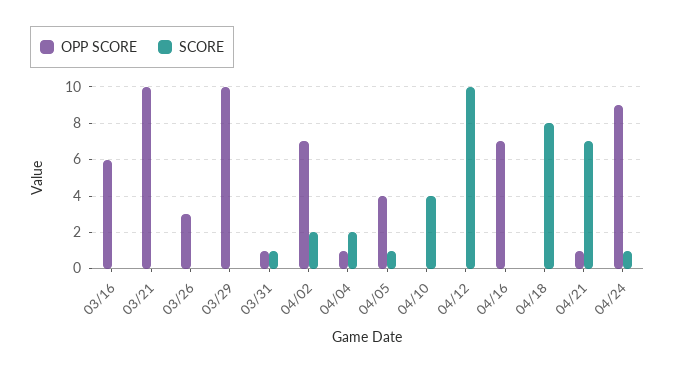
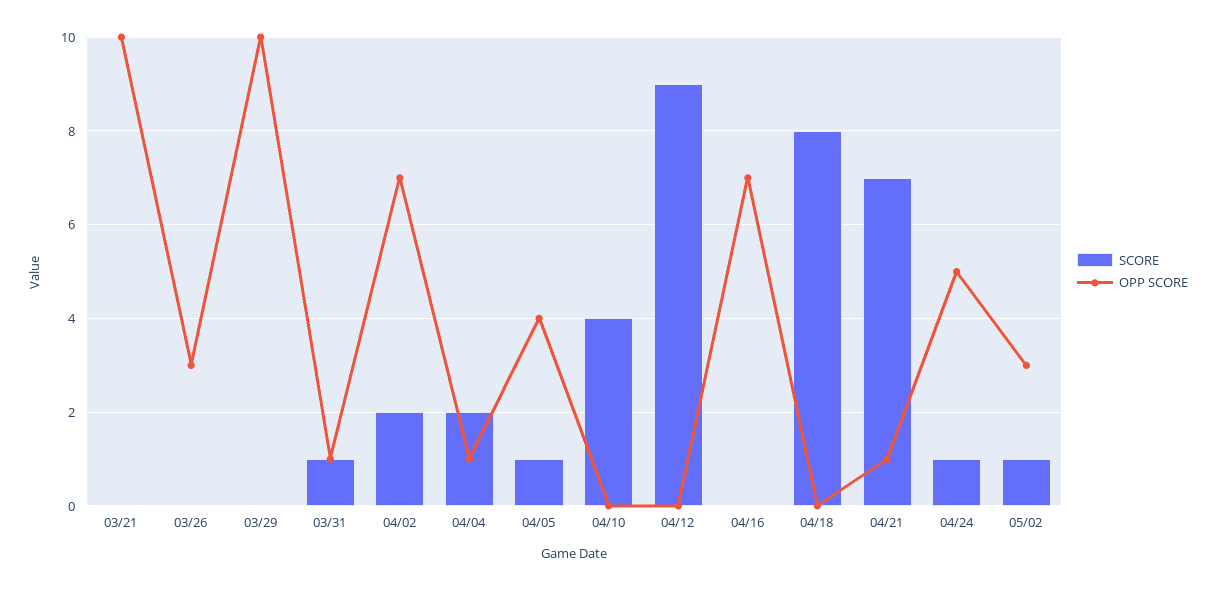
OPP SCORE, 03/16: 6 -> none
SCORE, 03/16: 0 -> none
SCORE, 04/12: 10 -> 9
OPP SCORE, 04/24: 9 -> 5
SCORE, 05/02: none -> 1
OPP SCORE, 05/02: none -> 3

